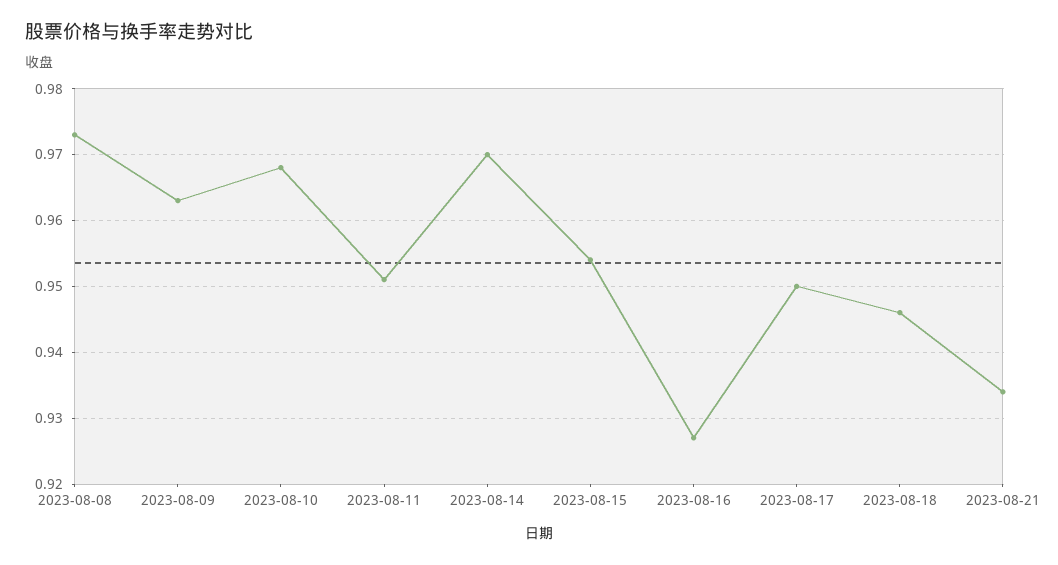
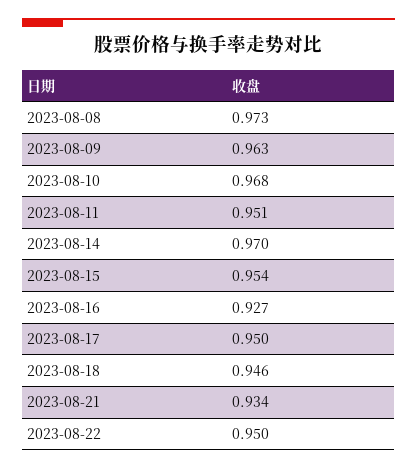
2023-08-22: none -> 0.95

